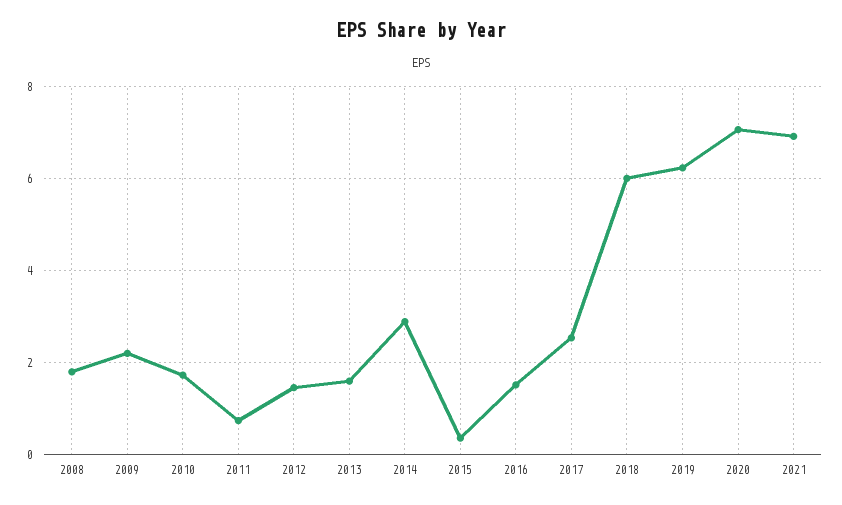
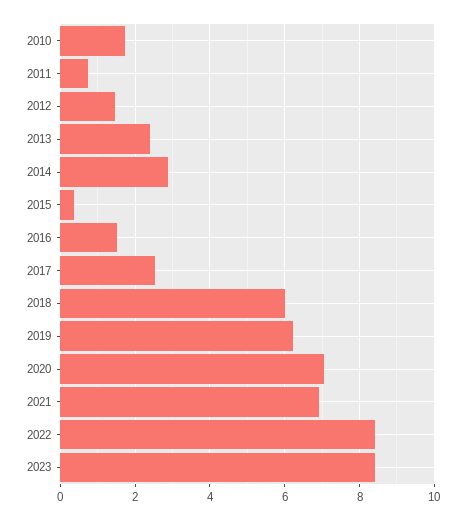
2008: 1.8 -> none
2009: 2.2 -> none
2013: 1.6 -> 2.4
2022: none -> 8.4
2023: none -> 8.4

